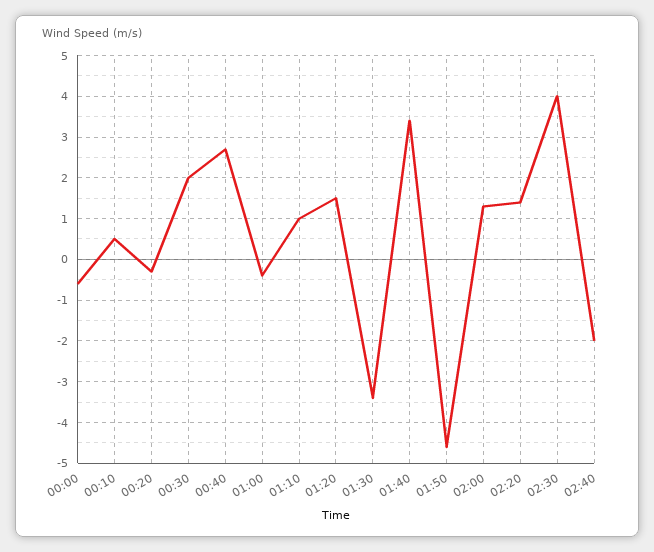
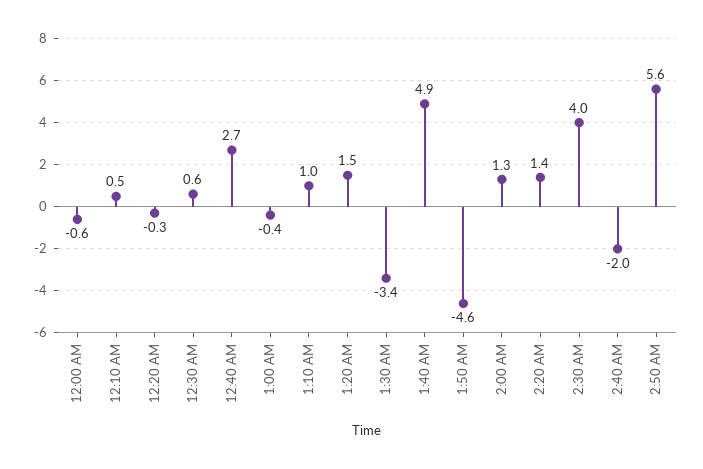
00:30: 2 -> 0.6
01:40: 3.5 -> 4.9
2:50 AM: none -> 5.6

